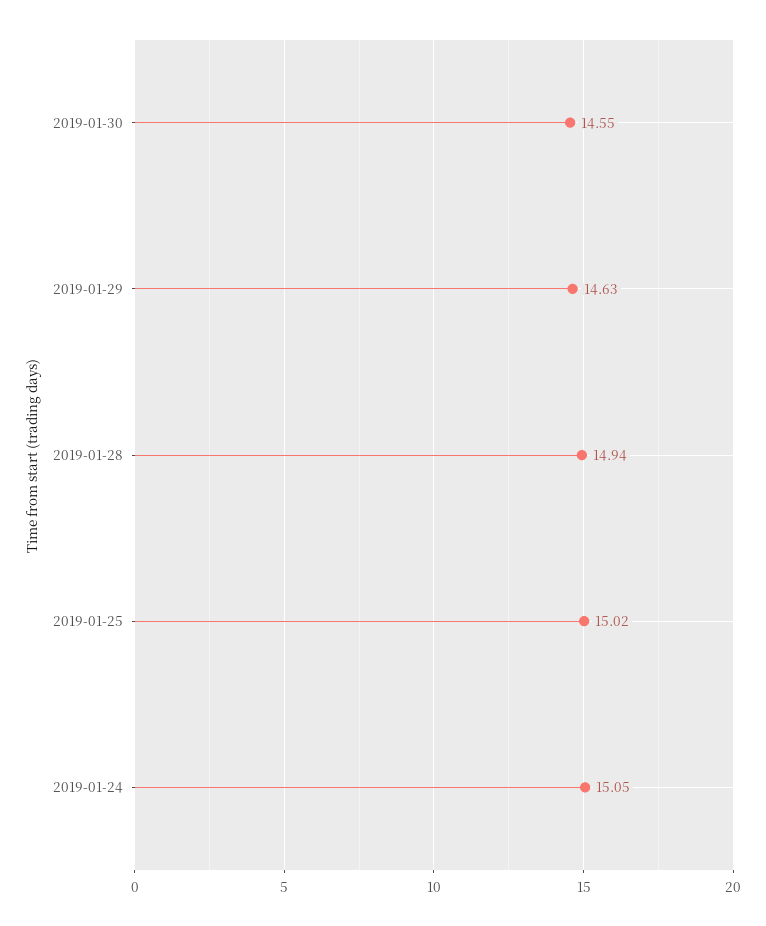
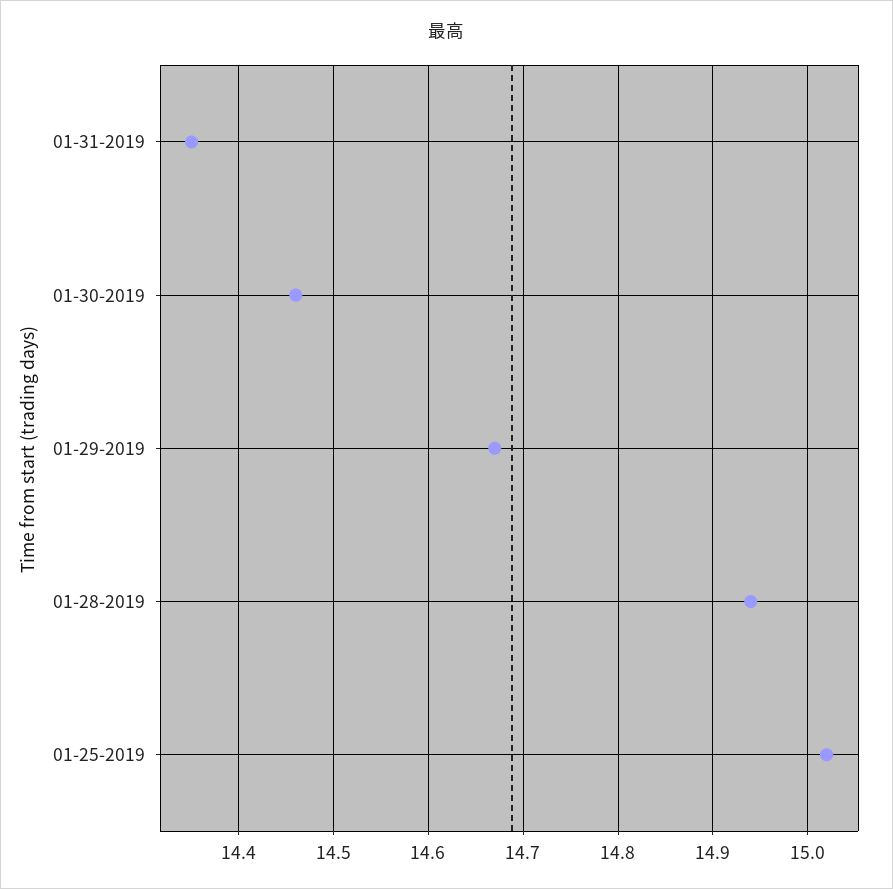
2019-01-30: 14.55 -> 14.46
2019-01-29: 14.63 -> 14.67
2019-01-24: 15.05 -> none
01-31-2019: none -> 14.35

